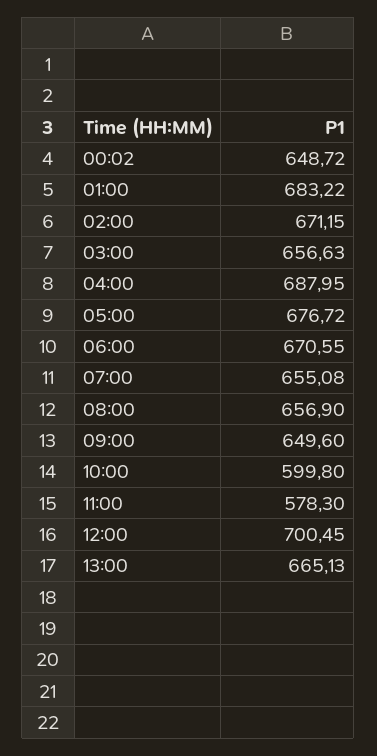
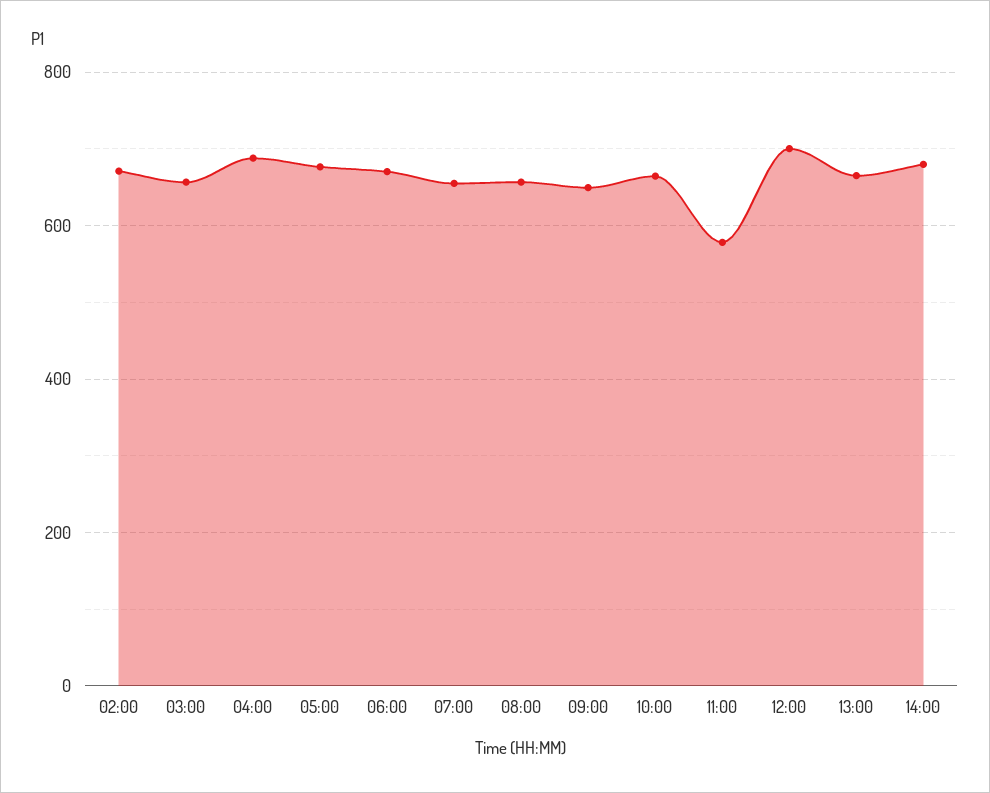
00:02: 648.72 -> none
01:00: 683.22 -> none
10:00: 599.8 -> 660
14:00: none -> 680

